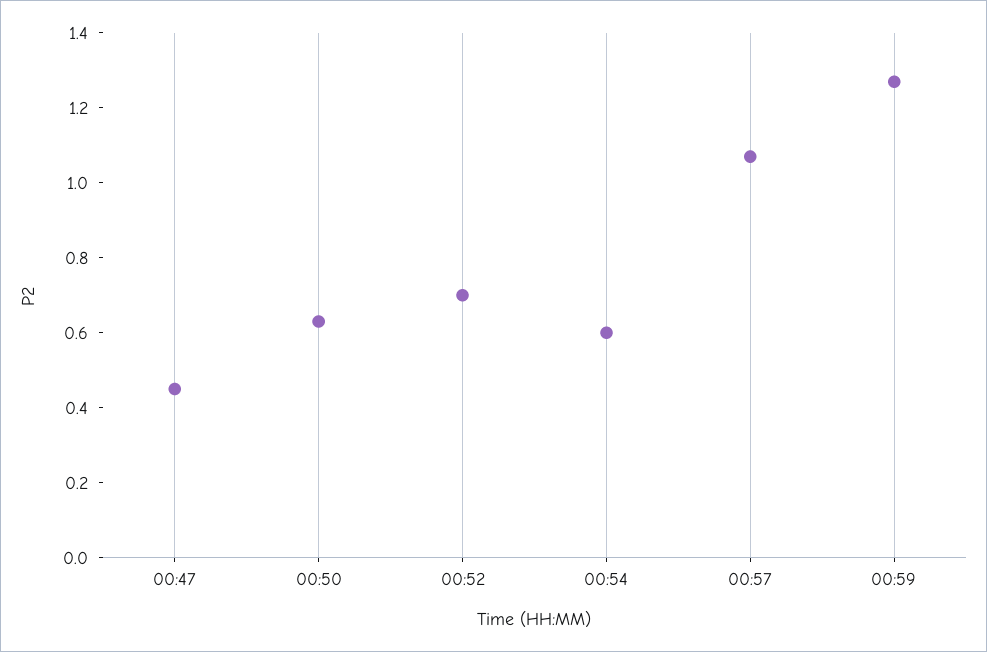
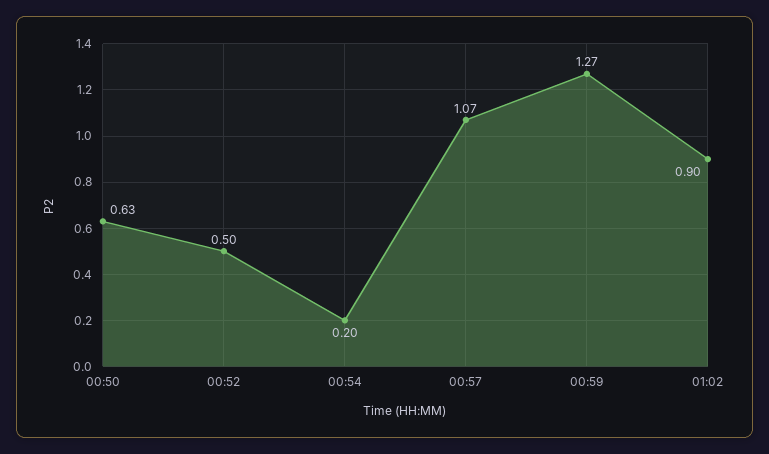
00:47: 0.45 -> none
00:52: 0.7 -> 0.5
00:54: 0.6 -> 0.2
01:02: none -> 0.9

